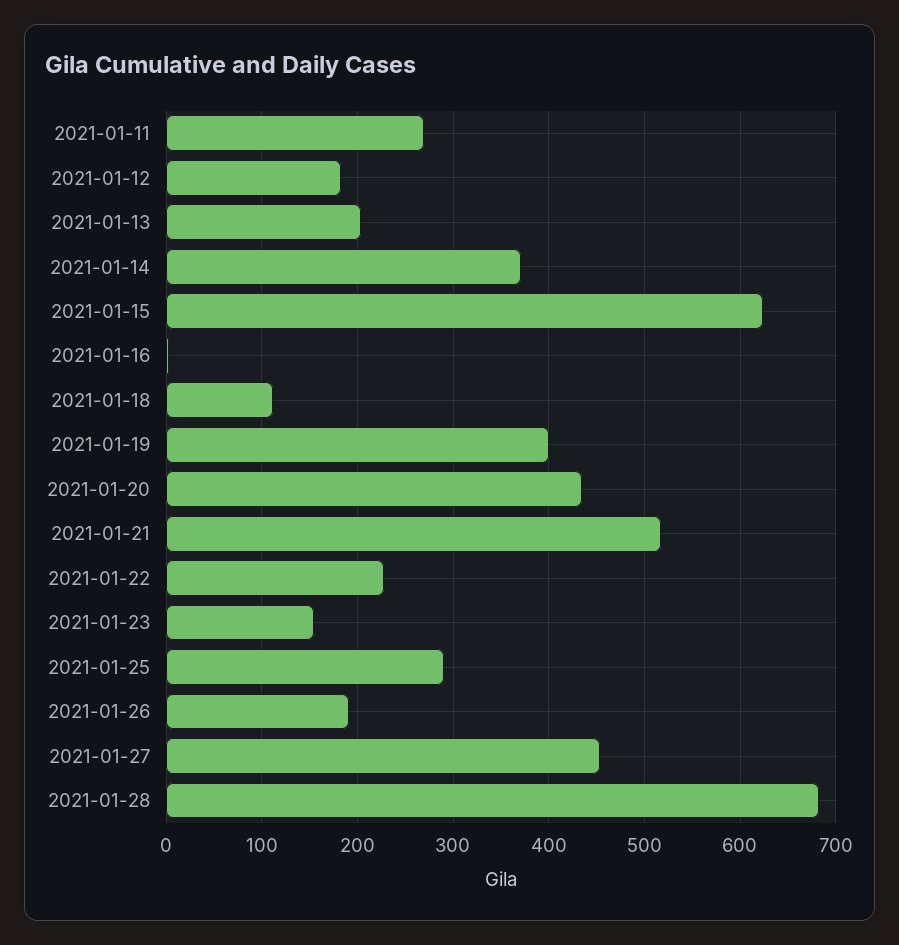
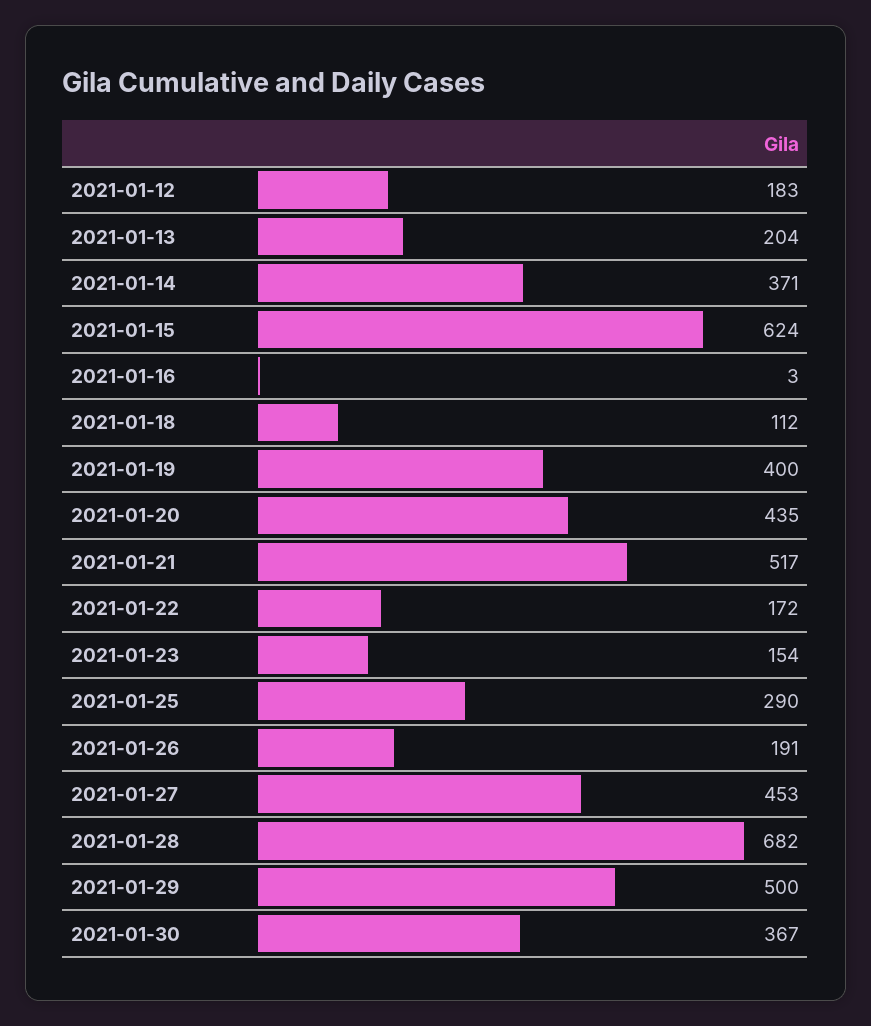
2021-01-11: 270 -> none
2021-01-22: 230 -> 172
2021-01-29: none -> 500
2021-01-30: none -> 367

